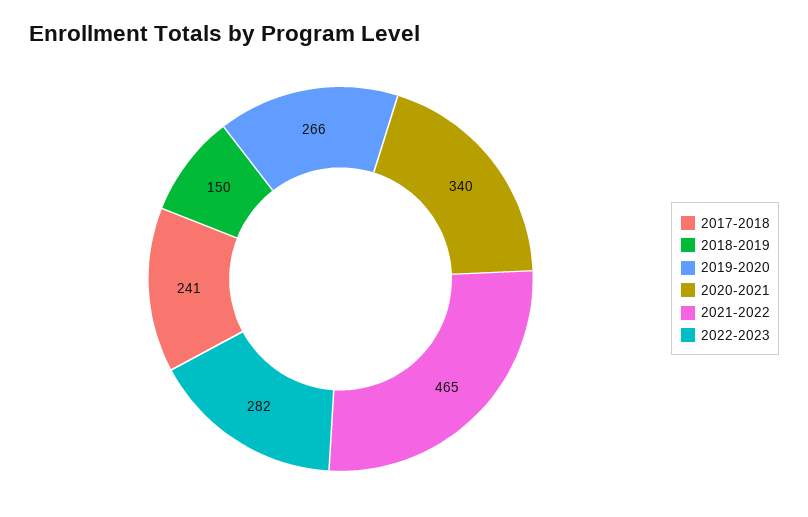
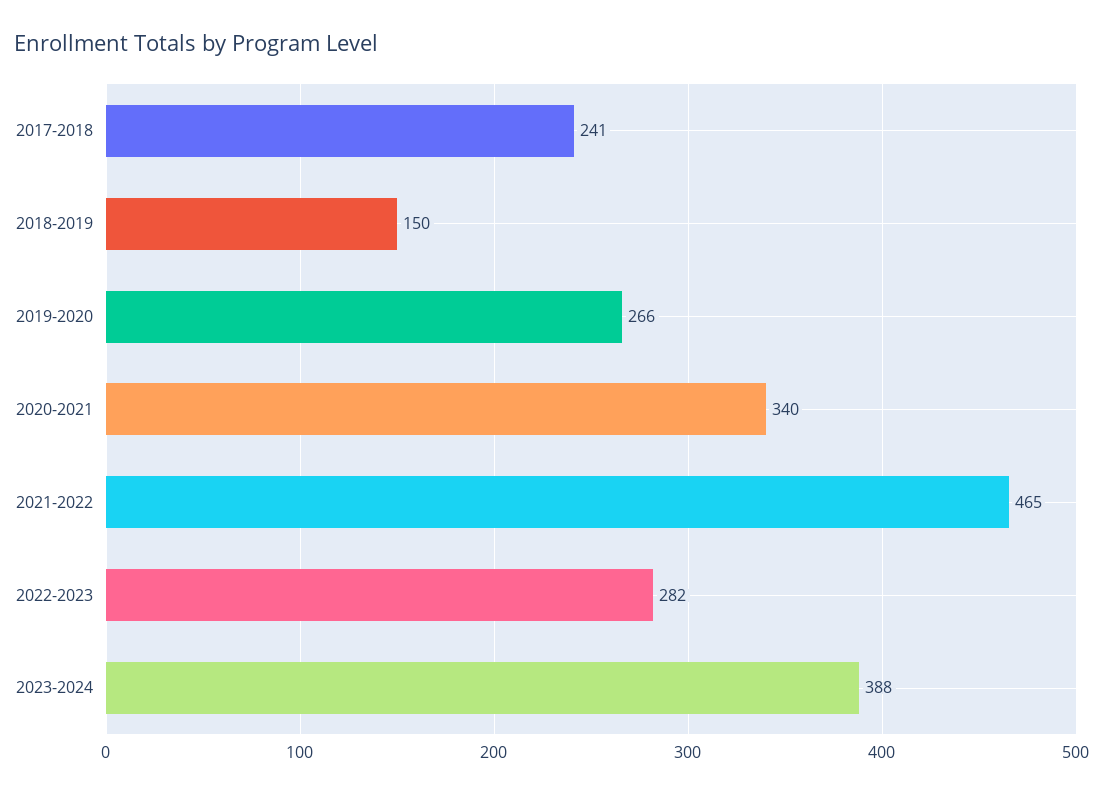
2023-2024: none -> 388

